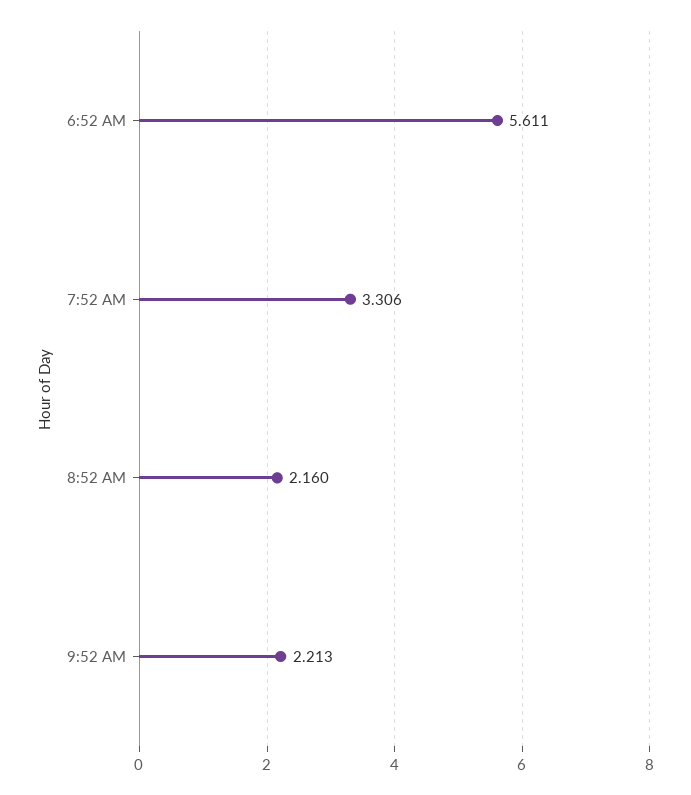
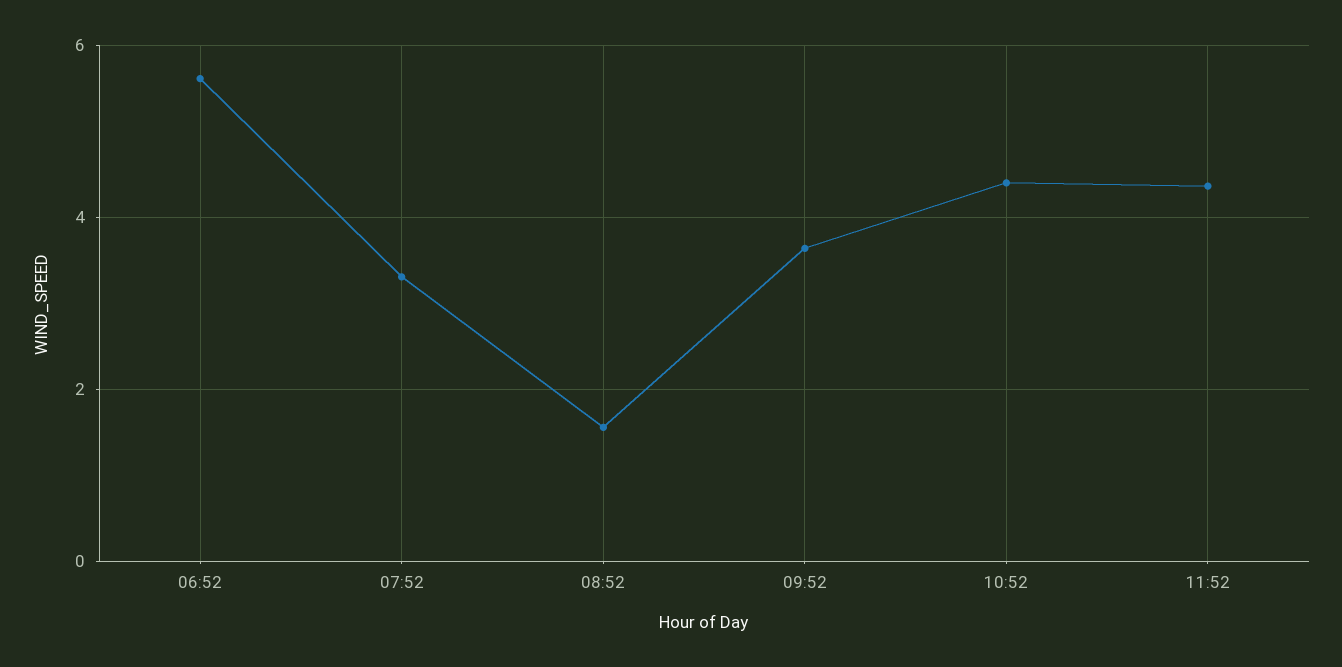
8:52 AM: 2.16 -> 1.6
9:52 AM: 2.213 -> 3.6
10:52: none -> 4.4
11:52: none -> 4.4

